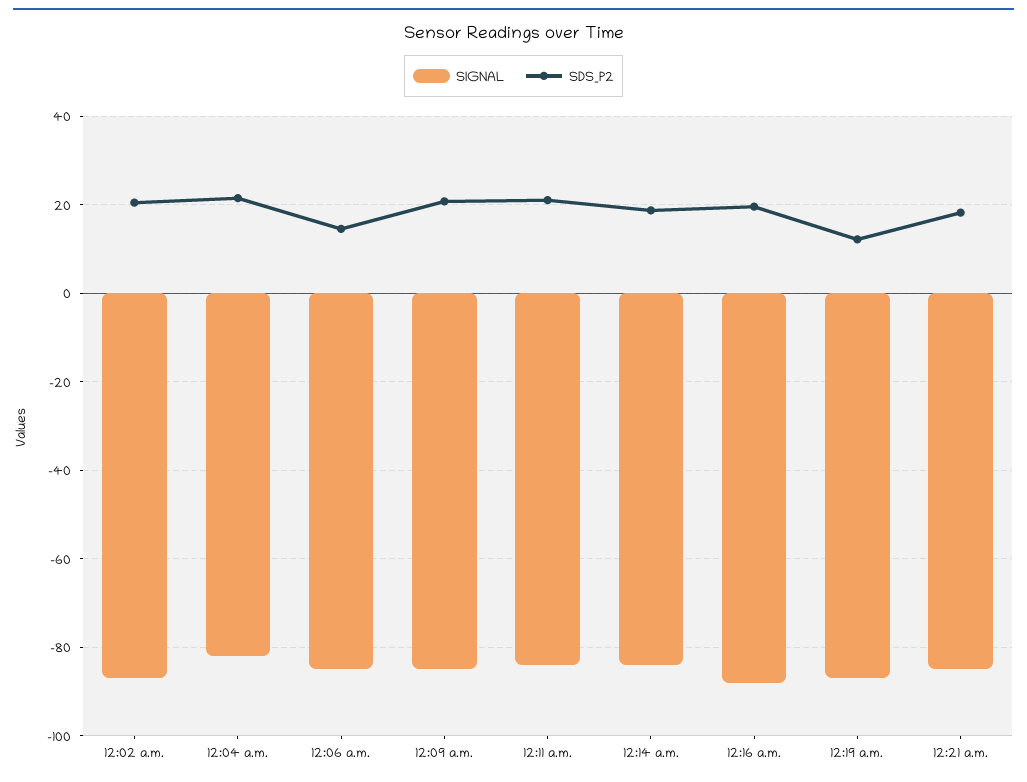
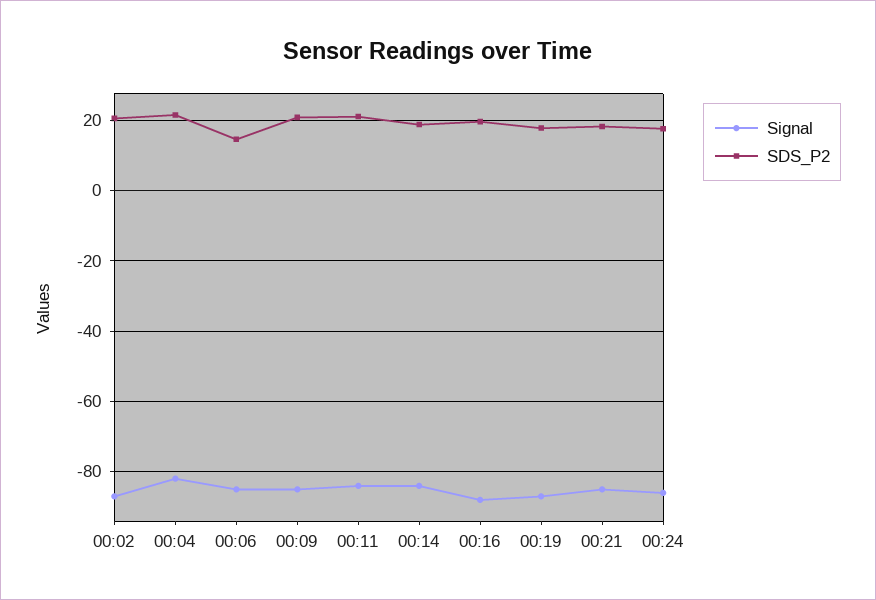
SDS_P2, 12:19 a.m.: 12 -> 18
SIGNAL, 00:24: none -> -86
SDS_P2, 00:24: none -> 18

